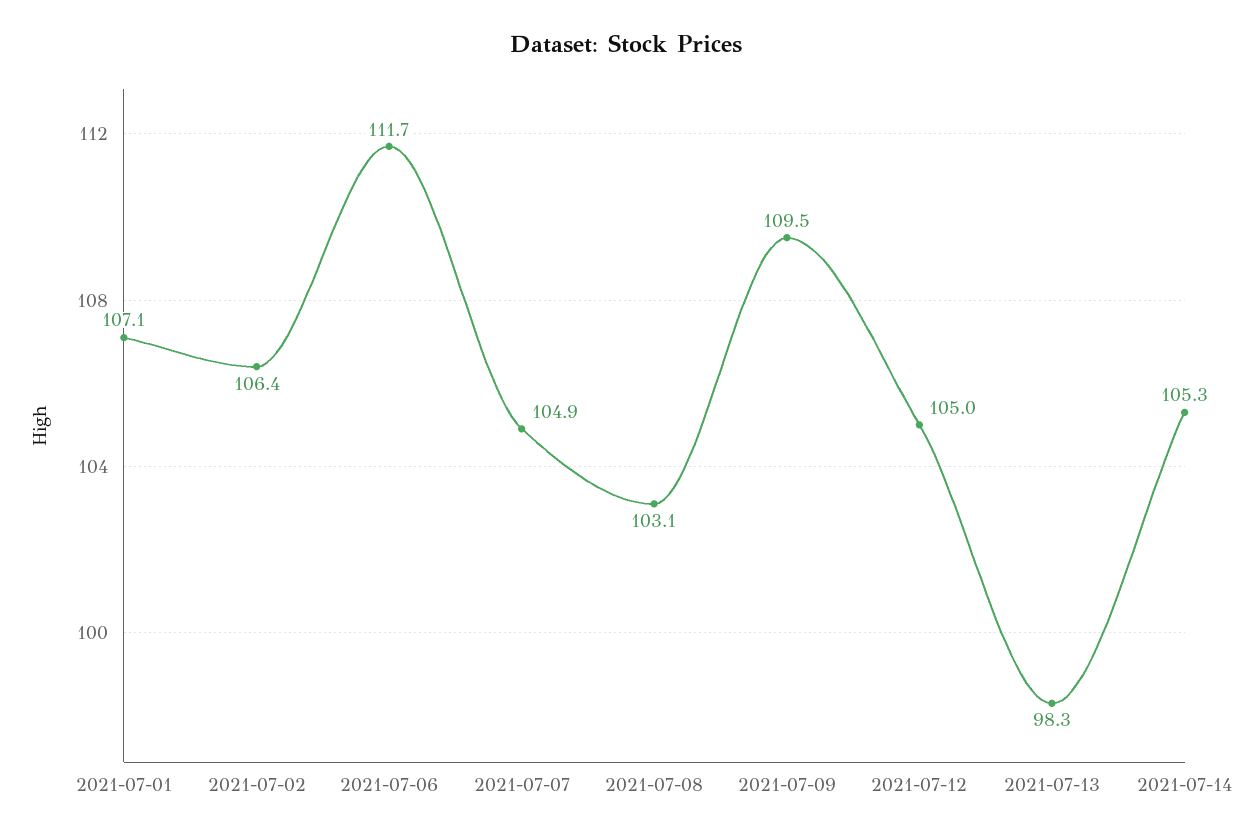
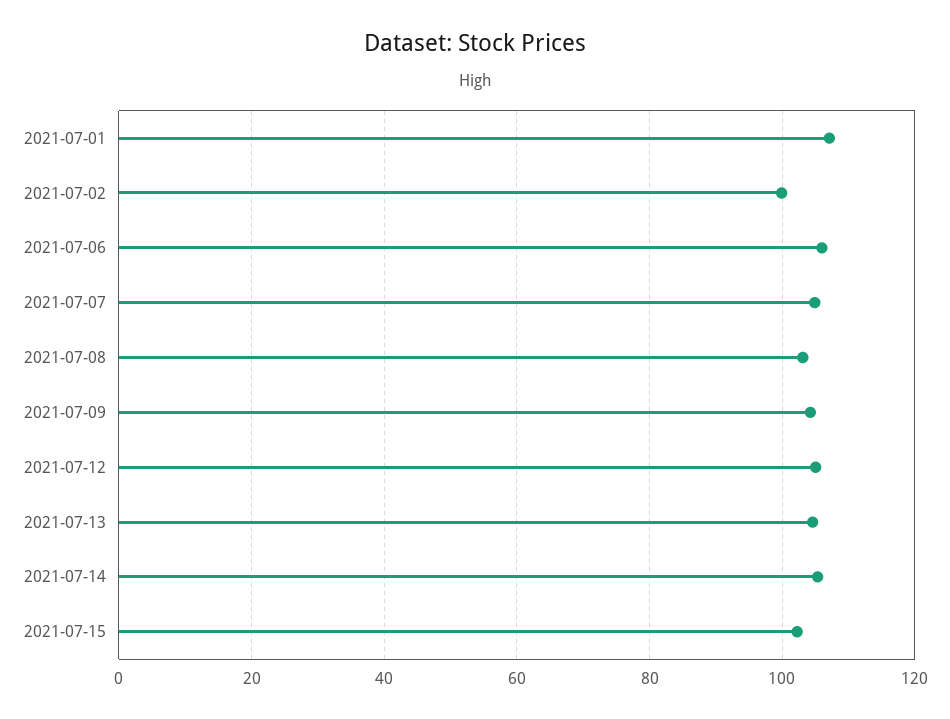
2021-07-02: 106.4 -> 100
2021-07-06: 111.7 -> 106
2021-07-09: 109.5 -> 104
2021-07-13: 98.3 -> 104
2021-07-15: none -> 102

